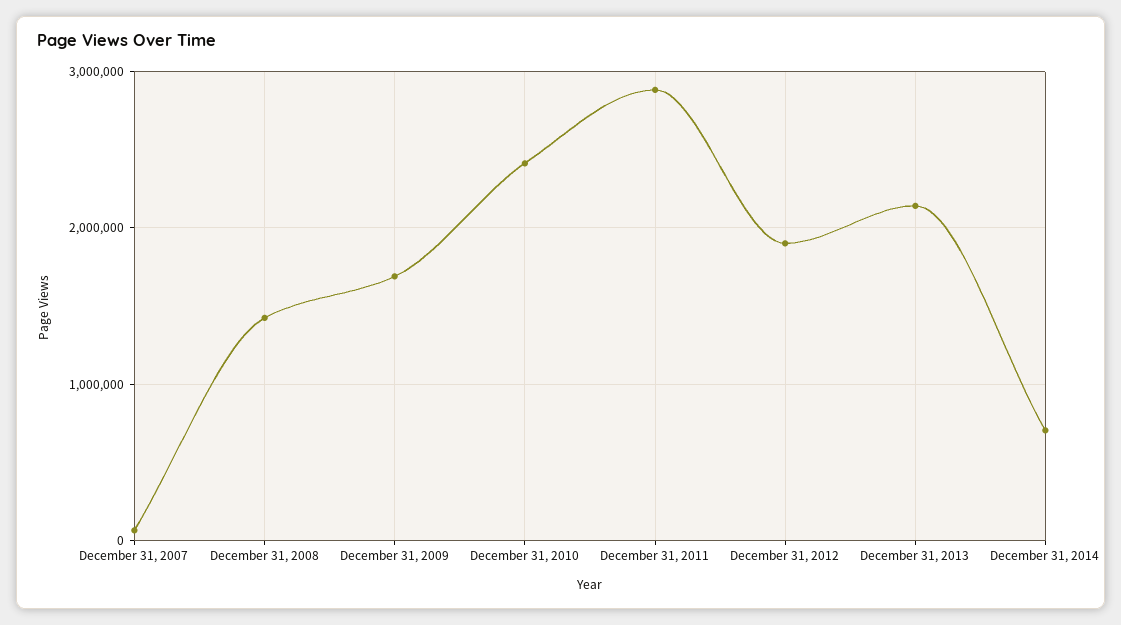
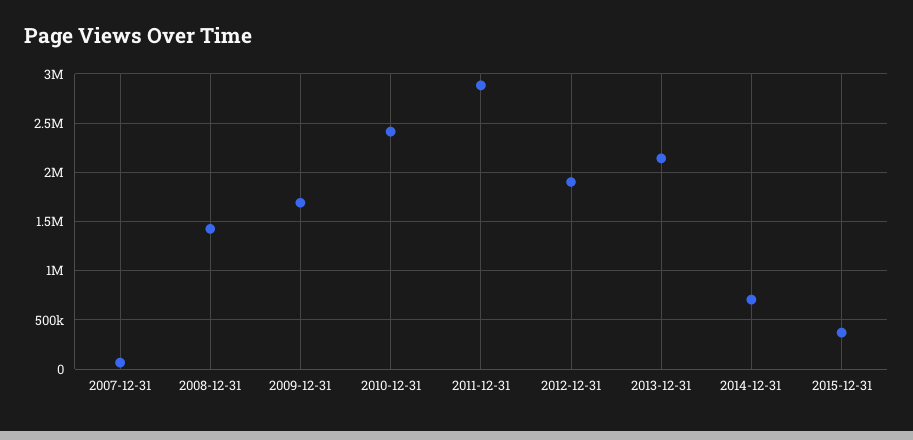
2015-12-31: none -> 400000

